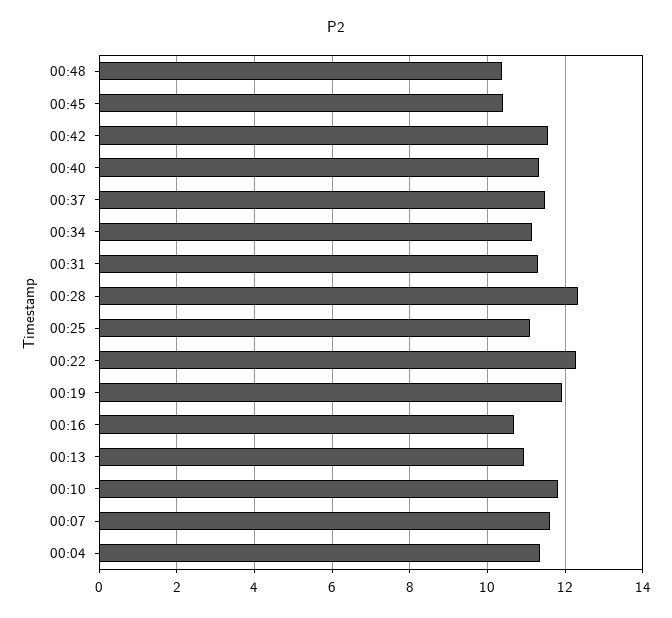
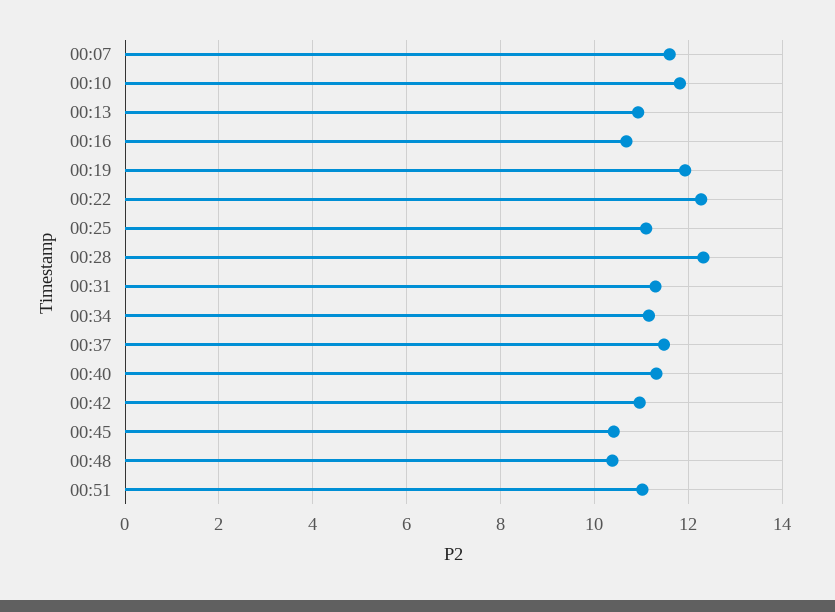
00:42: 11.6 -> 11
00:04: 11.4 -> none
00:51: none -> 11

